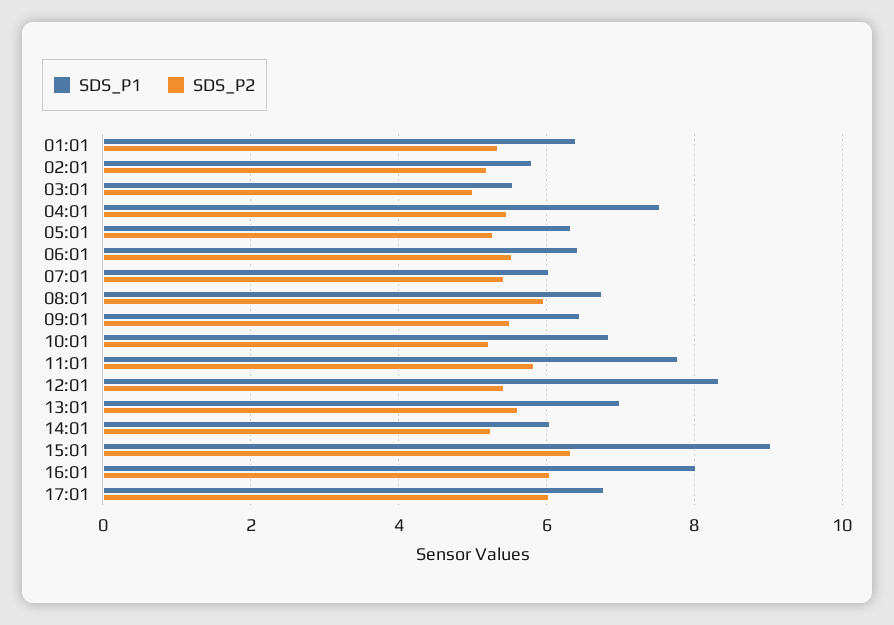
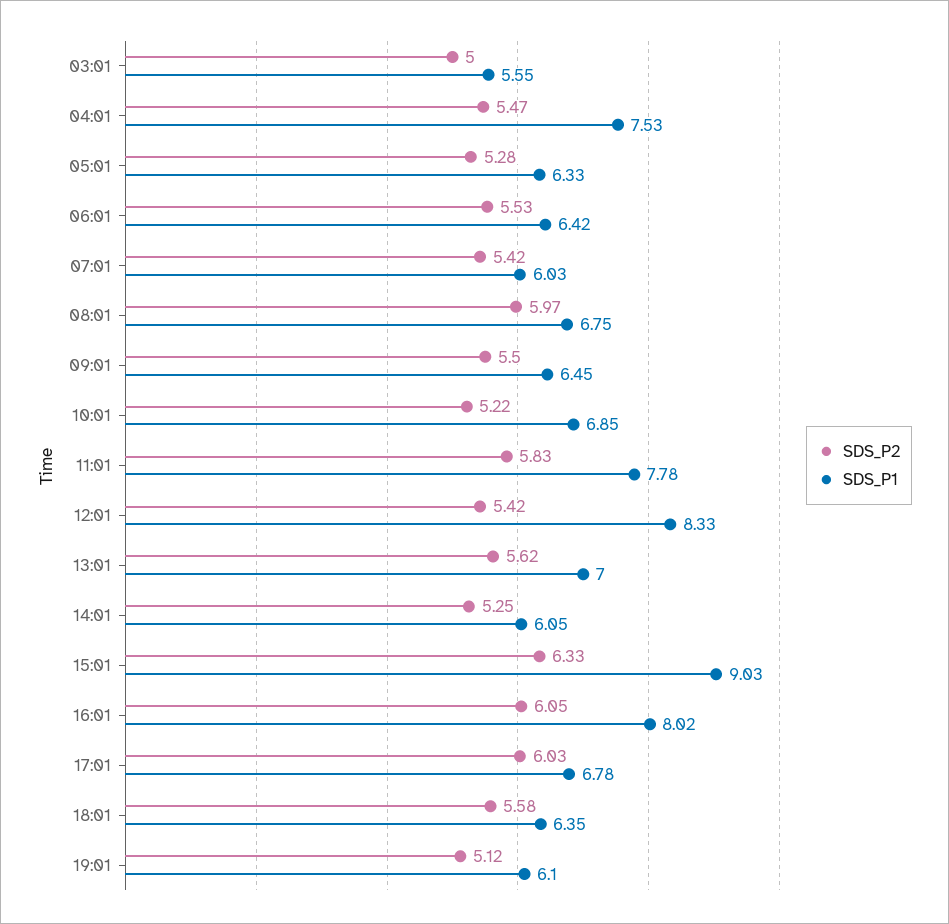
SDS_P1, 01:01: 6.4 -> none
SDS_P2, 01:01: 5.4 -> none
SDS_P1, 02:01: 5.8 -> none
SDS_P2, 02:01: 5.2 -> none
SDS_P2, 18:01: none -> 5.58
SDS_P1, 18:01: none -> 6.35
SDS_P2, 19:01: none -> 5.12
SDS_P1, 19:01: none -> 6.1

